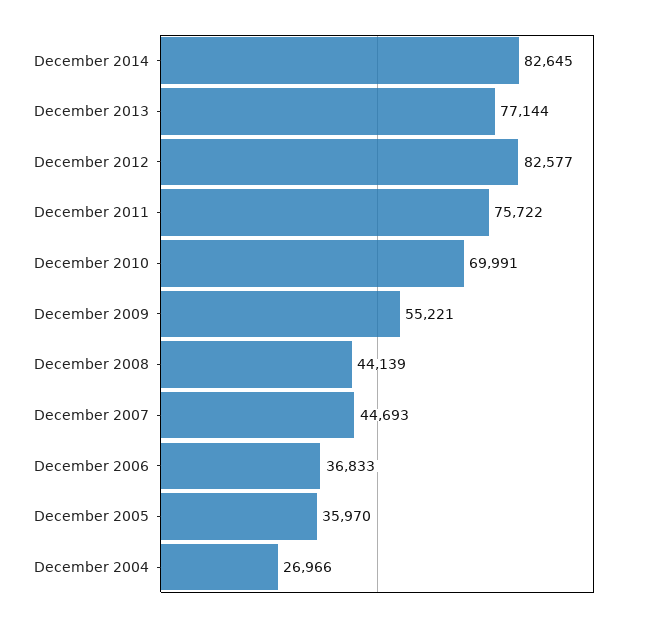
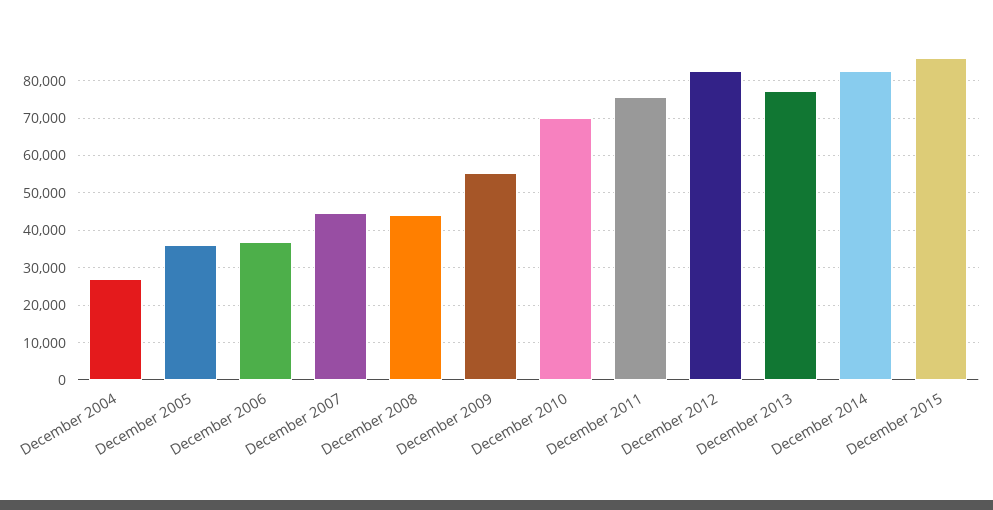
December 2015: none -> 86000

